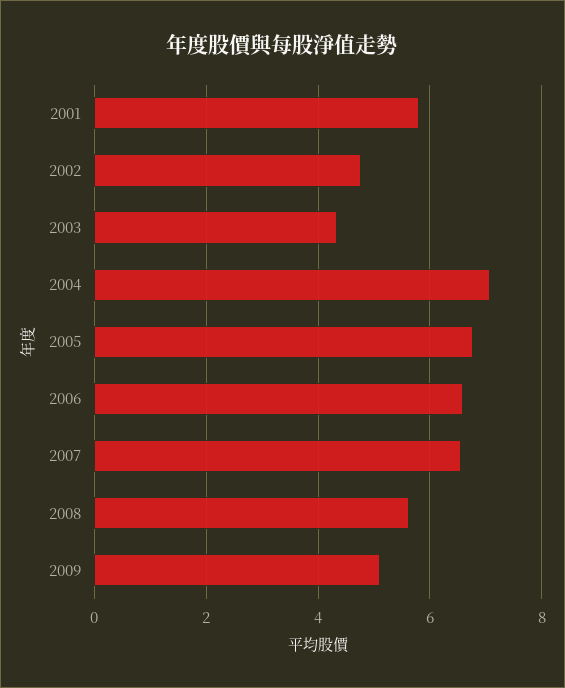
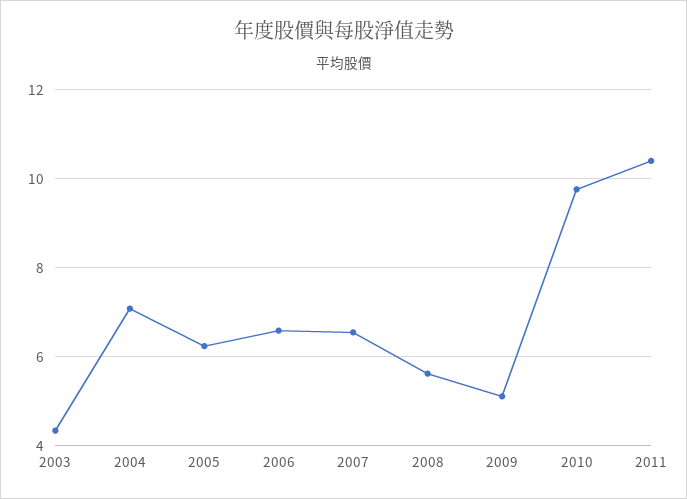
2001: 5.8 -> none
2002: 4.8 -> none
2005: 6.8 -> 6.2
2010: none -> 9.8
2011: none -> 10.4

